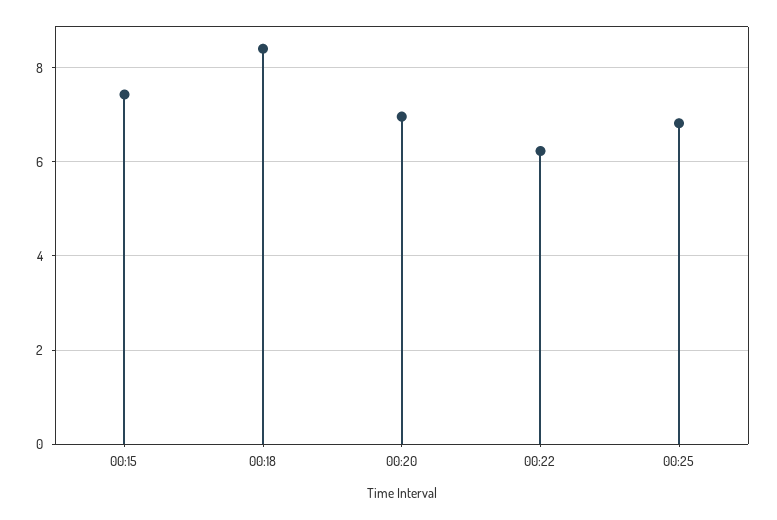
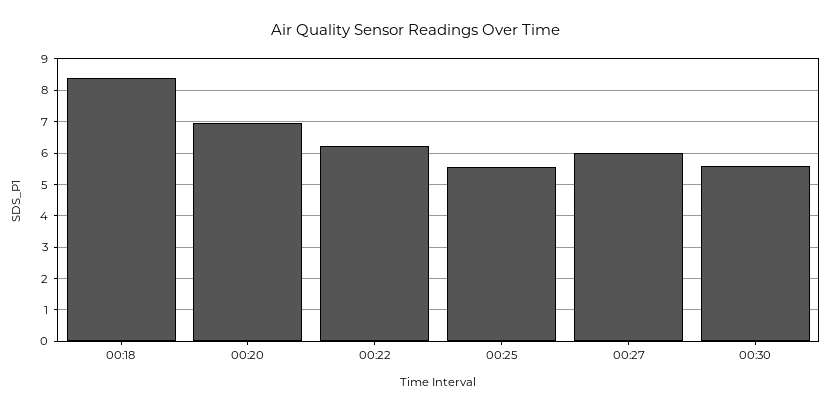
00:15: 7.4 -> none
00:25: 6.8 -> 5.6
00:27: none -> 6
00:30: none -> 5.6

